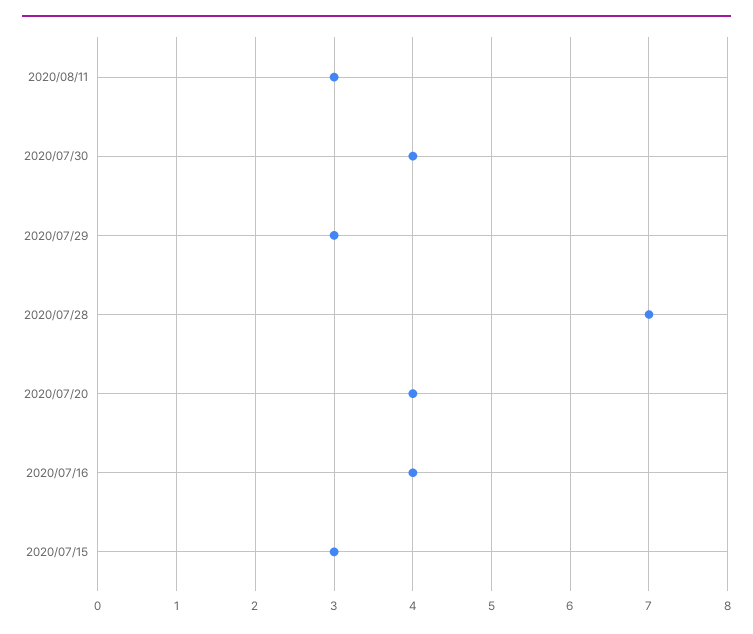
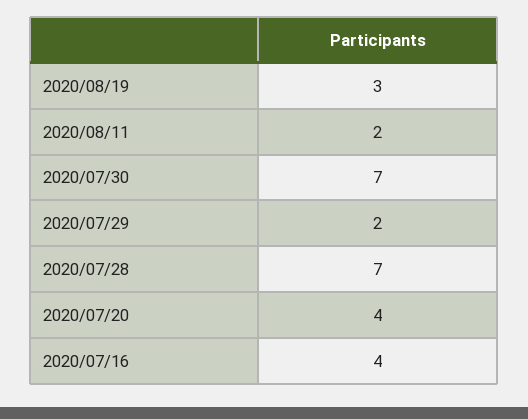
2020/08/11: 3 -> 2
2020/07/30: 4 -> 7
2020/07/29: 3 -> 2
2020/07/15: 3 -> none
2020/08/19: none -> 3

